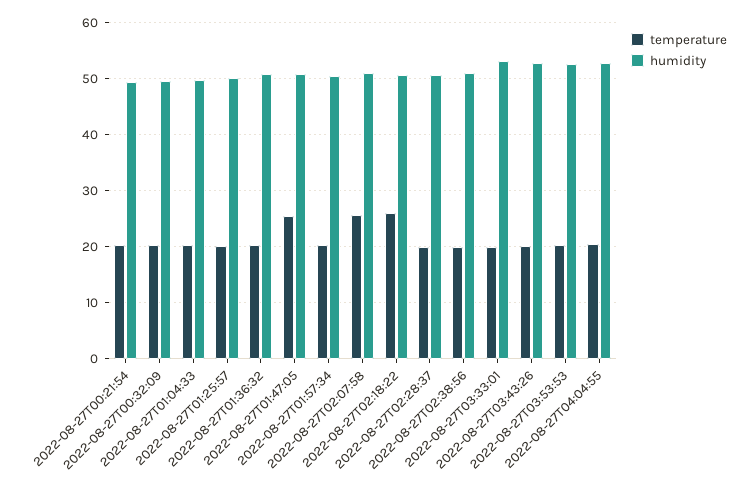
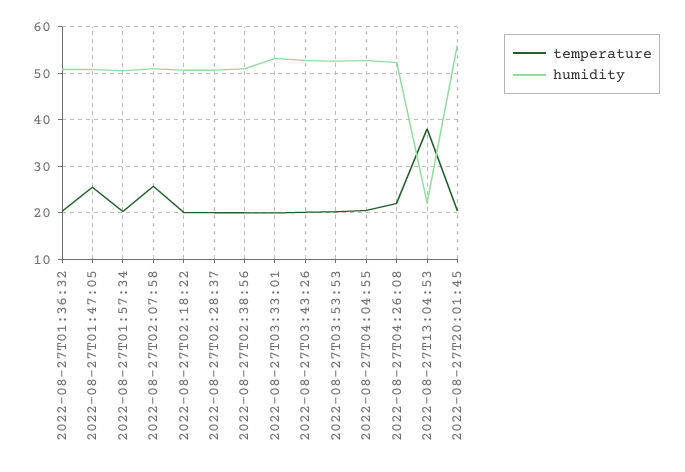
temperature, 2022-08-27T00:21:54: 20 -> none
humidity, 2022-08-27T00:21:54: 50 -> none
temperature, 2022-08-27T00:32:09: 20 -> none
humidity, 2022-08-27T00:32:09: 50 -> none
temperature, 2022-08-27T01:04:33: 20 -> none
humidity, 2022-08-27T01:04:33: 50 -> none
temperature, 2022-08-27T01:25:57: 20 -> none
humidity, 2022-08-27T01:25:57: 50 -> none
temperature, 2022-08-27T02:18:22: 26 -> 20
temperature, 2022-08-27T04:26:08: none -> 22
humidity, 2022-08-27T04:26:08: none -> 52
temperature, 2022-08-27T13:04:53: none -> 38
humidity, 2022-08-27T13:04:53: none -> 22
temperature, 2022-08-27T20:01:45: none -> 20
humidity, 2022-08-27T20:01:45: none -> 56

